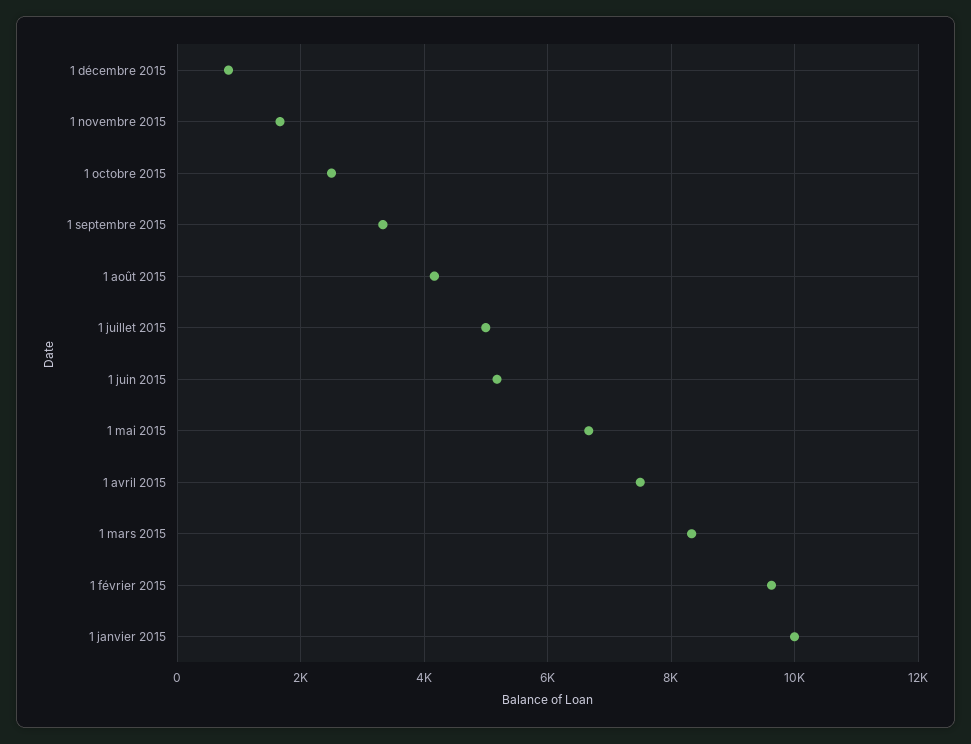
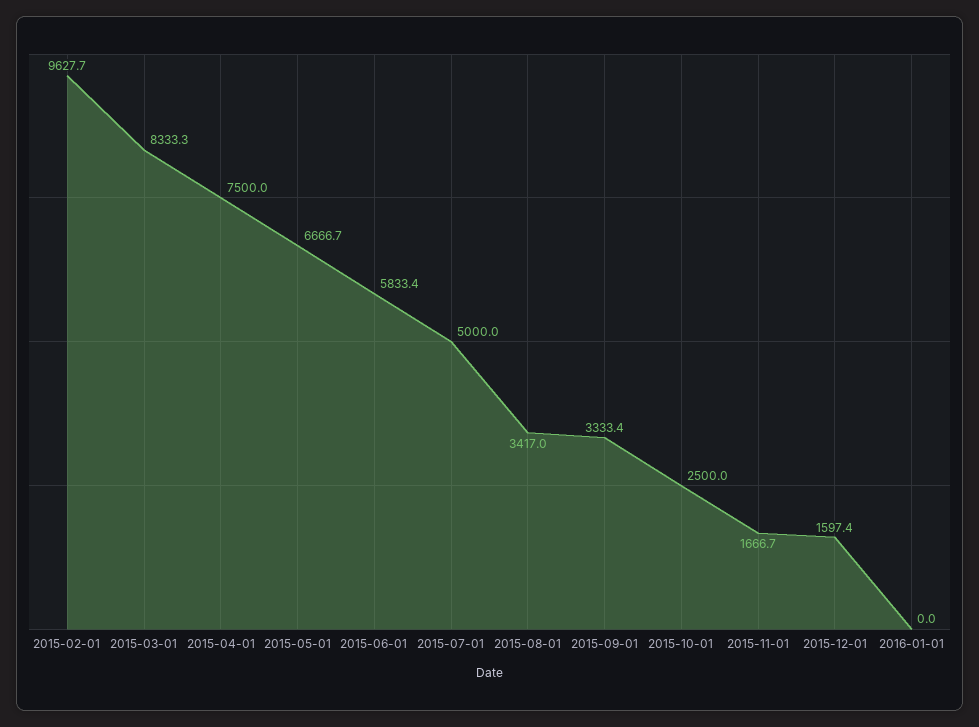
1 décembre 2015: 800 -> 1597.4
1 août 2015: 4200 -> 3417
1 juin 2015: 5200 -> 5833.4
1 janvier 2015: 10000 -> none
2016-01-01: none -> 0

